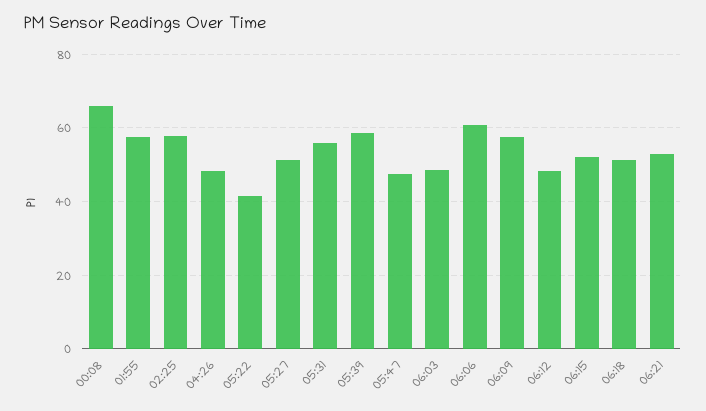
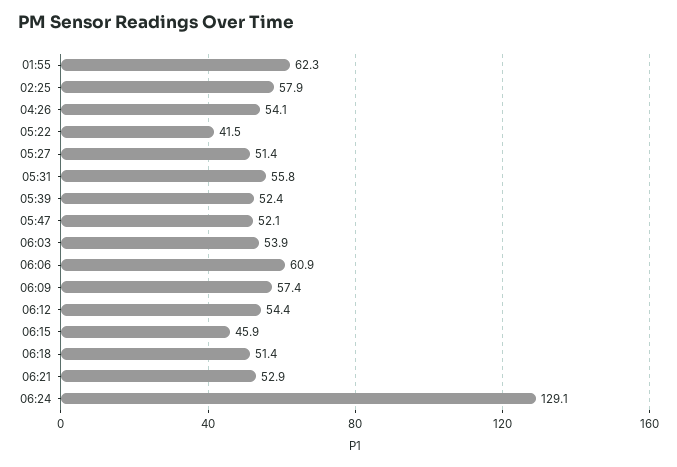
00:08: 66 -> none
01:55: 58 -> 62.3
04:26: 48 -> 54.1
05:39: 58 -> 52.4
05:47: 48 -> 52.1
06:03: 48 -> 53.9
06:12: 48 -> 54.4
06:15: 52 -> 45.9
06:24: none -> 129.1

